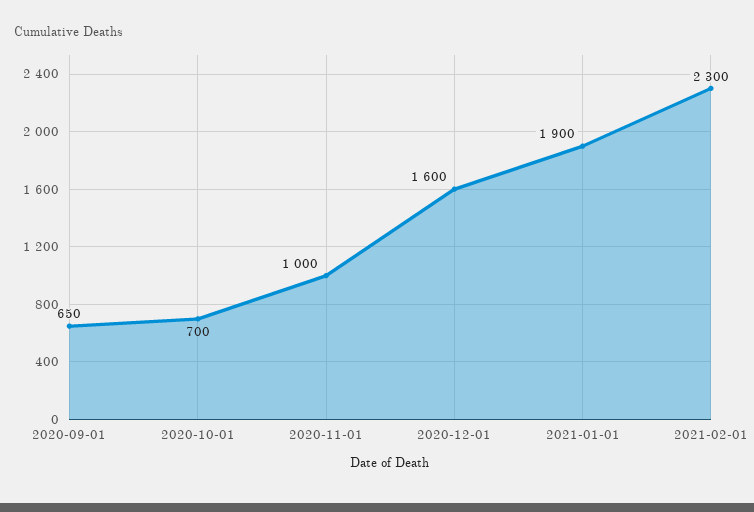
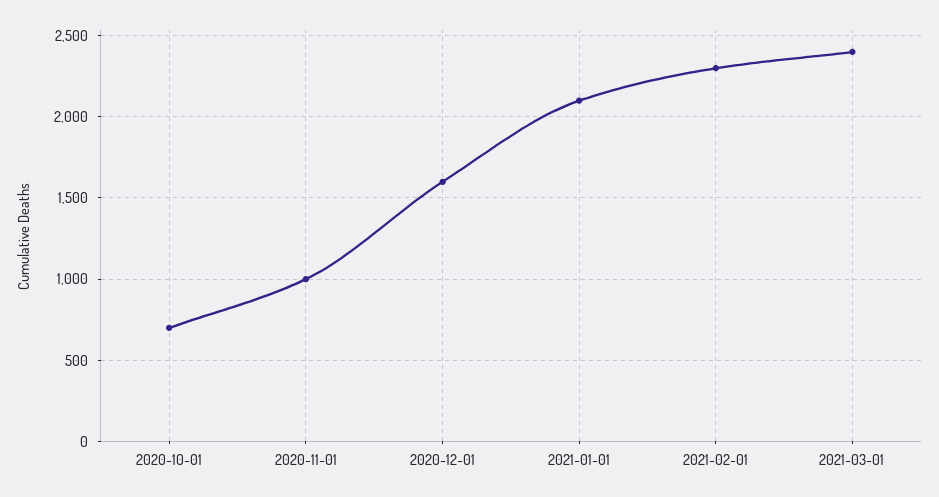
2020-09-01: 650 -> none
2021-01-01: 1900 -> 2100
2021-03-01: none -> 2400

